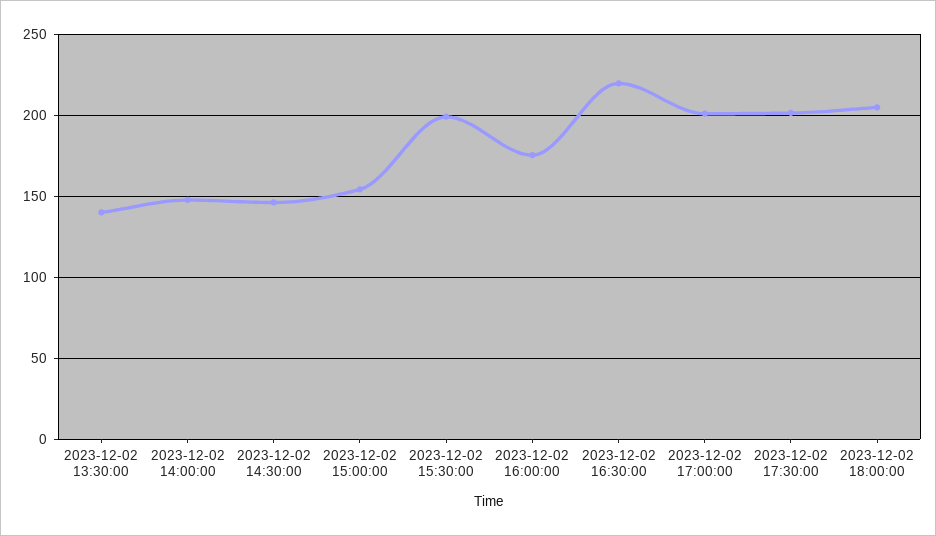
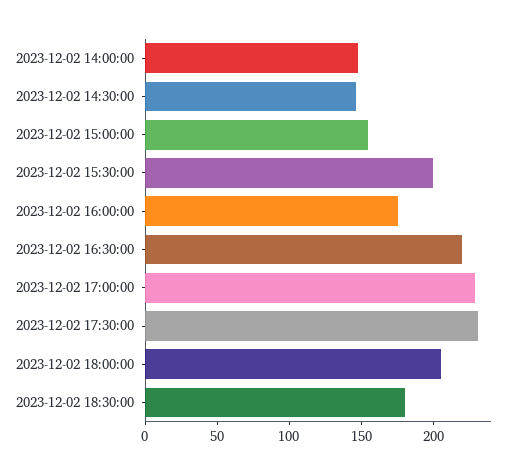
2023-12-02 13:30:00: 140 -> none
2023-12-02 17:00:00: 200 -> 230
2023-12-02 17:30:00: 200 -> 230
2023-12-02 18:30:00: none -> 180

